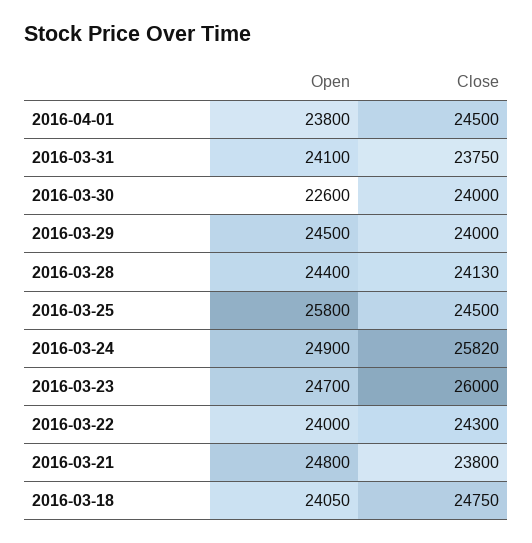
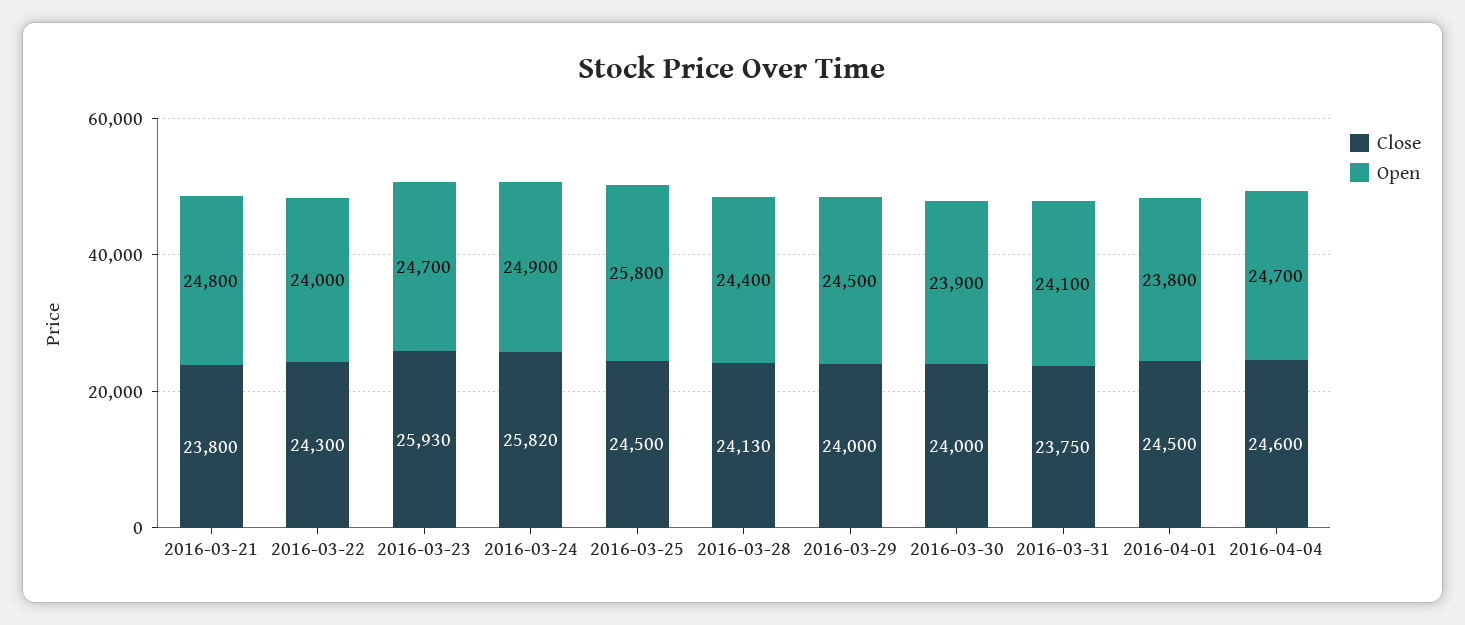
Open, 2016-03-30: 22600 -> 23900
Close, 2016-03-23: 26000 -> 25930
Open, 2016-03-18: 24050 -> none
Close, 2016-03-18: 24750 -> none
Close, 2016-04-04: none -> 24600
Open, 2016-04-04: none -> 24700

